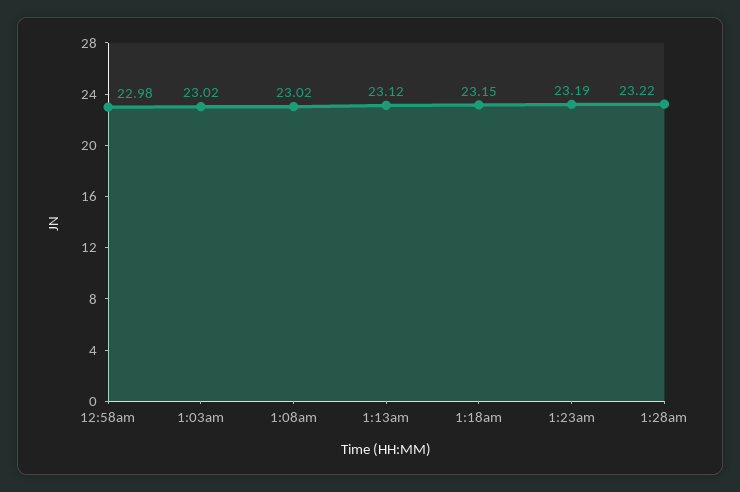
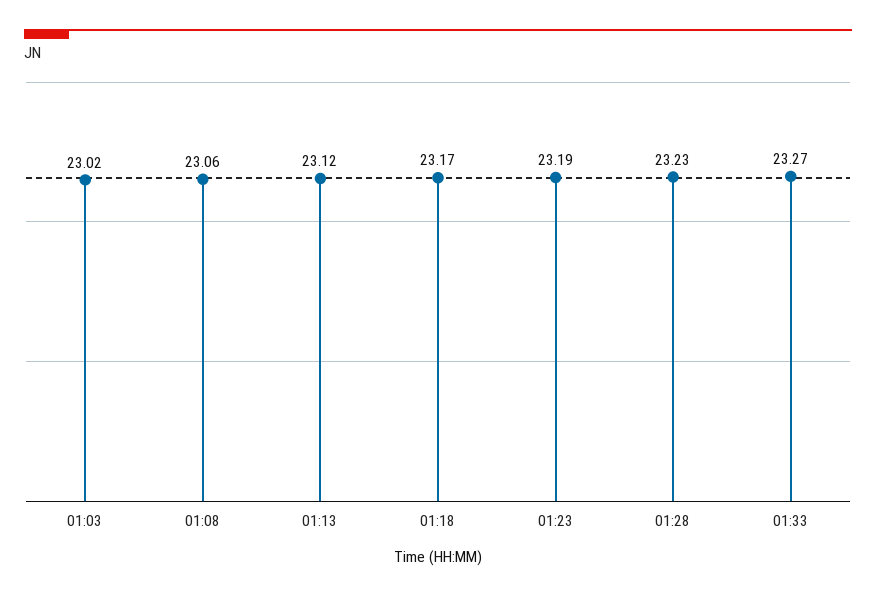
12:58am: 22.98 -> none
1:08am: 23.02 -> 23.06
1:18am: 23.15 -> 23.17
1:28am: 23.22 -> 23.23
01:33: none -> 23.27

